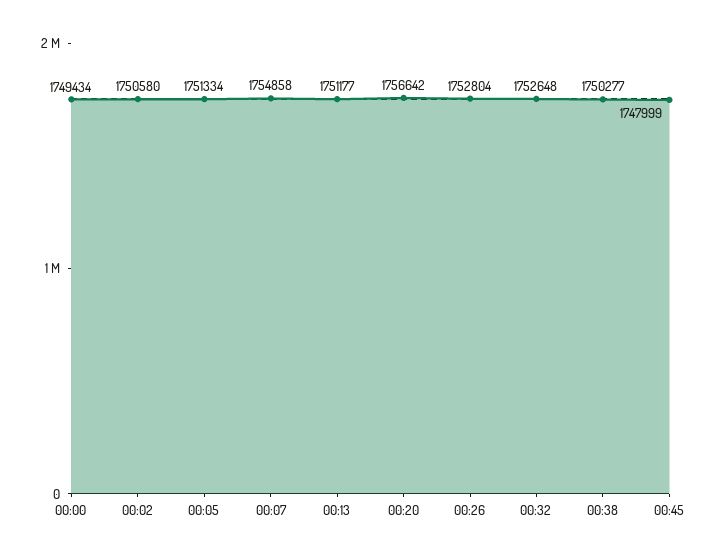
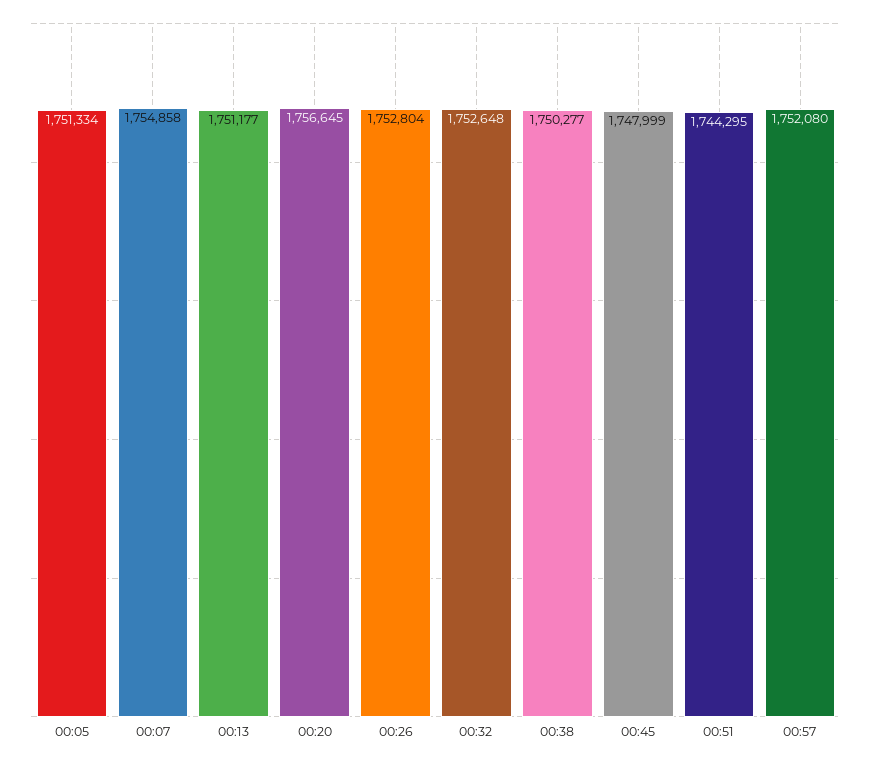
00:00: 1749434 -> none
00:02: 1750580 -> none
00:20: 1756642 -> 1756645
00:51: none -> 1744295
00:57: none -> 1752080

